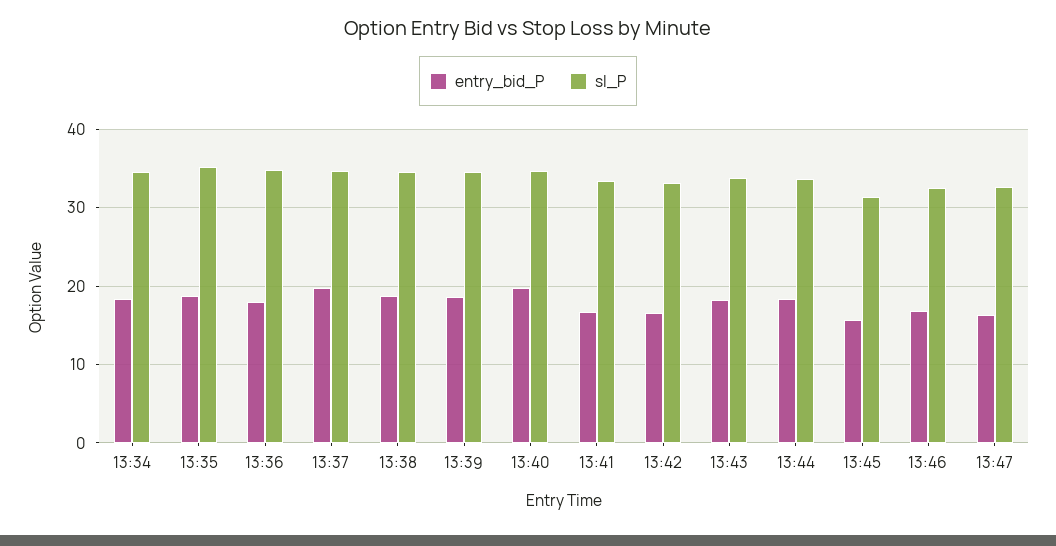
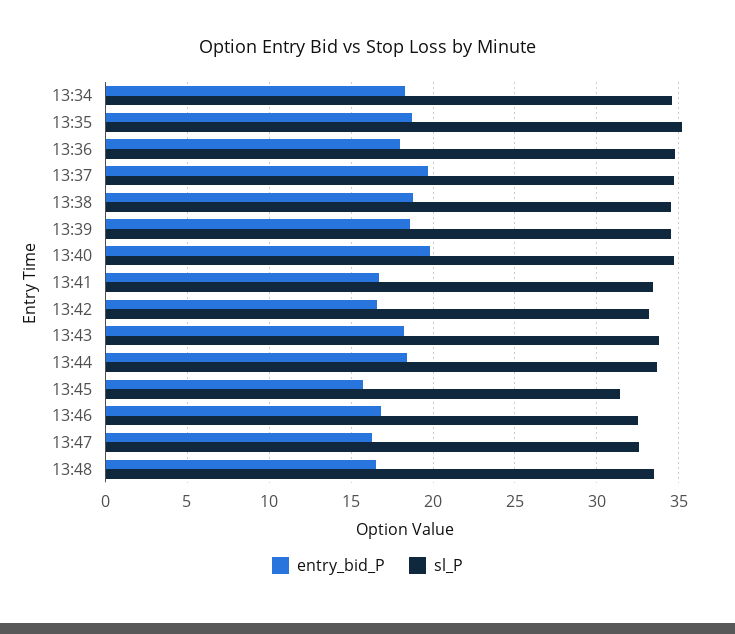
entry_bid_P, 13:48: none -> 16.5
sl_P, 13:48: none -> 33.5

